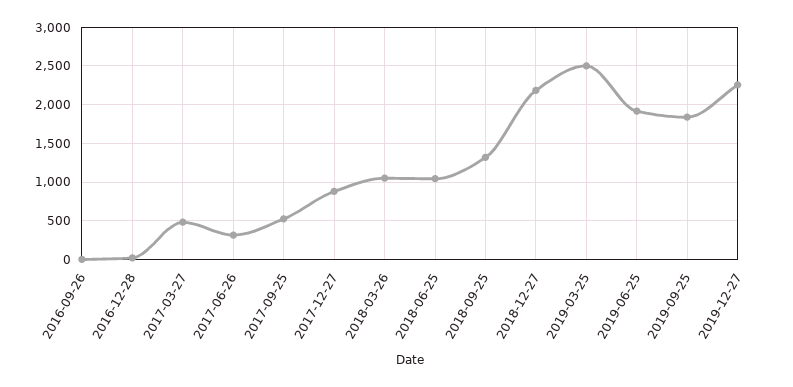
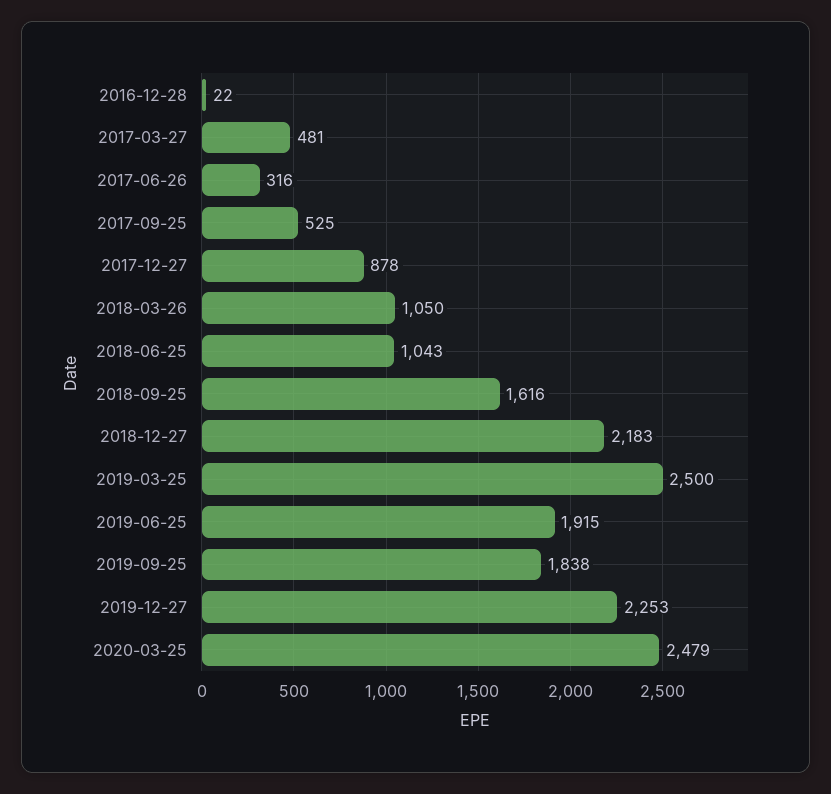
2016-09-26: 0 -> none
2018-09-25: 1300 -> 1616
2020-03-25: none -> 2479

